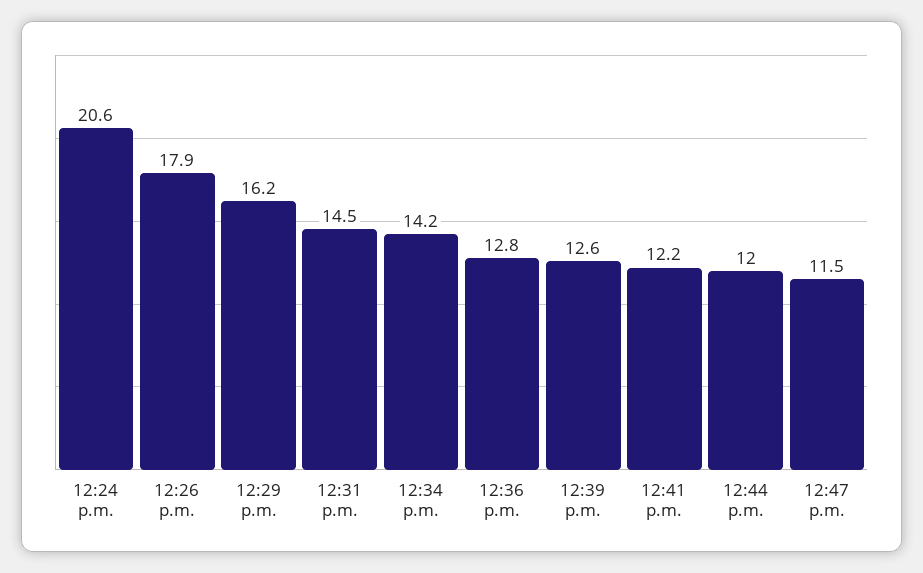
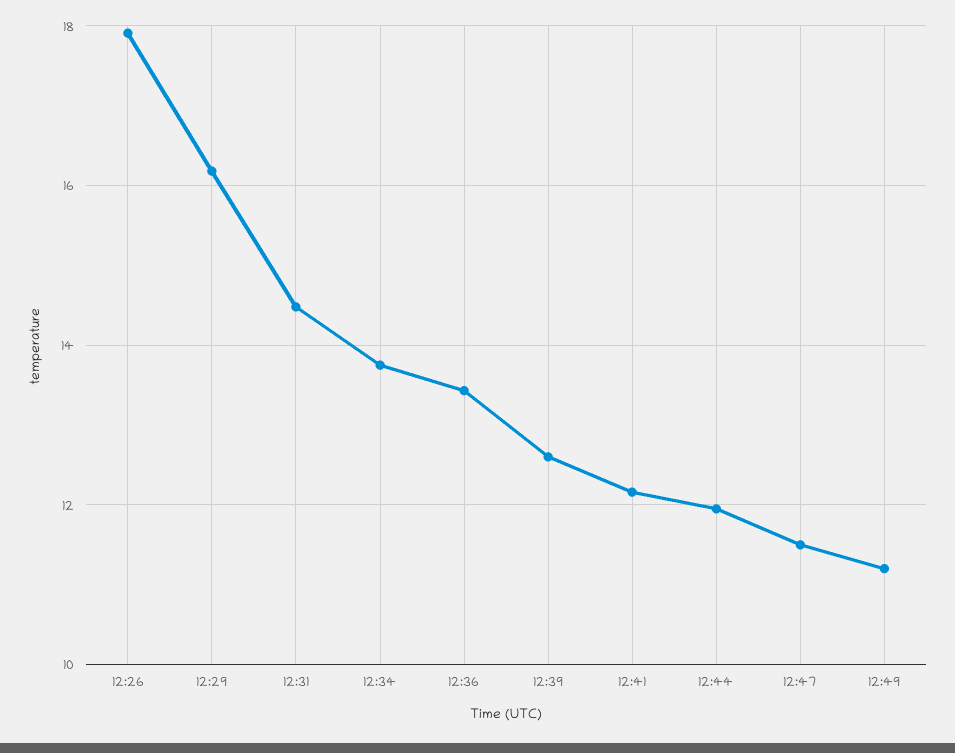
12:24 p.m.: 20.6 -> none
12:34 p.m.: 14.2 -> 13.8
12:36 p.m.: 12.8 -> 13.4
12:49: none -> 11.2

